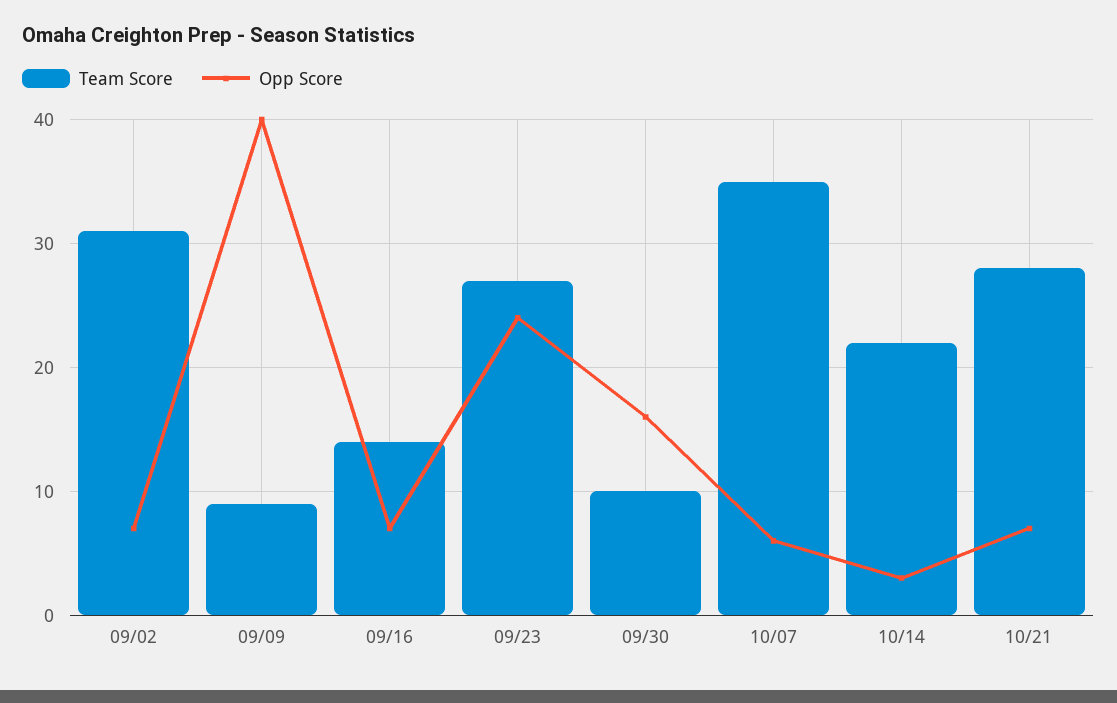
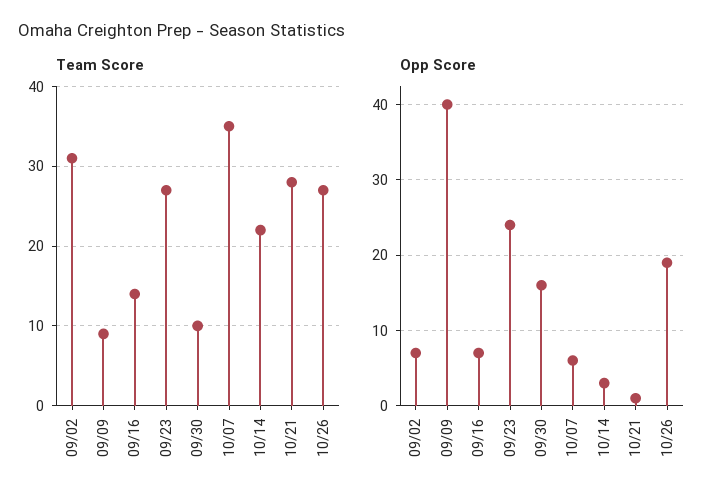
Opp Score, 10/21: 7 -> 1
Team Score, 10/26: none -> 27
Opp Score, 10/26: none -> 19

